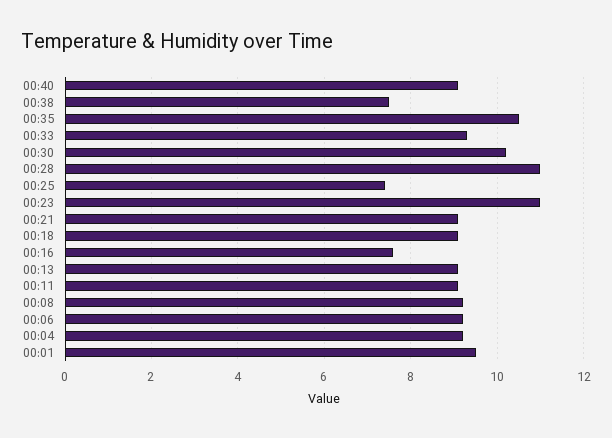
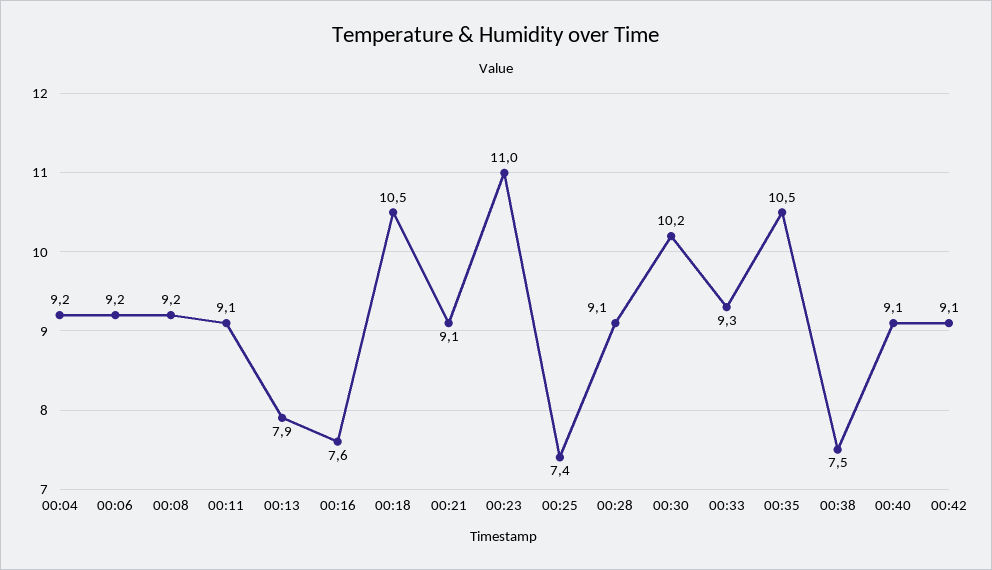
00:28: 11 -> 9.1
00:18: 9 -> 10.5
00:13: 9 -> 7.9
00:01: 9.5 -> none
00:42: none -> 9.1

